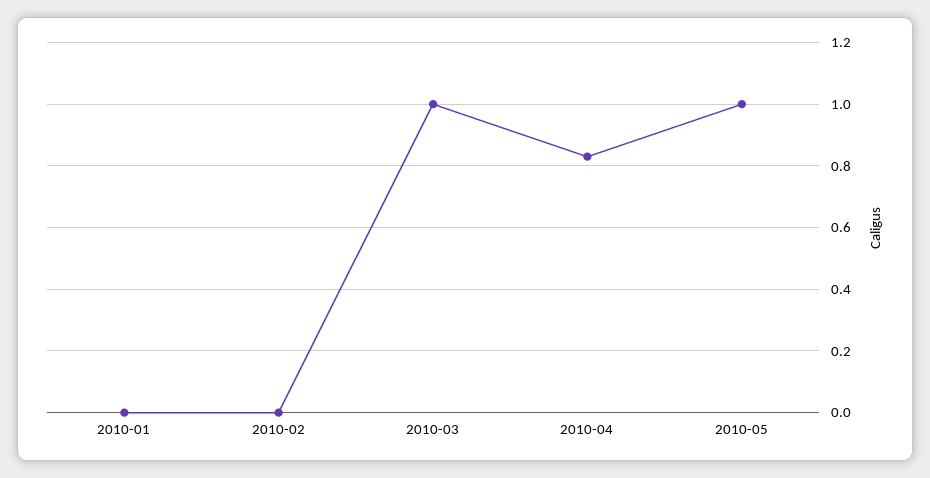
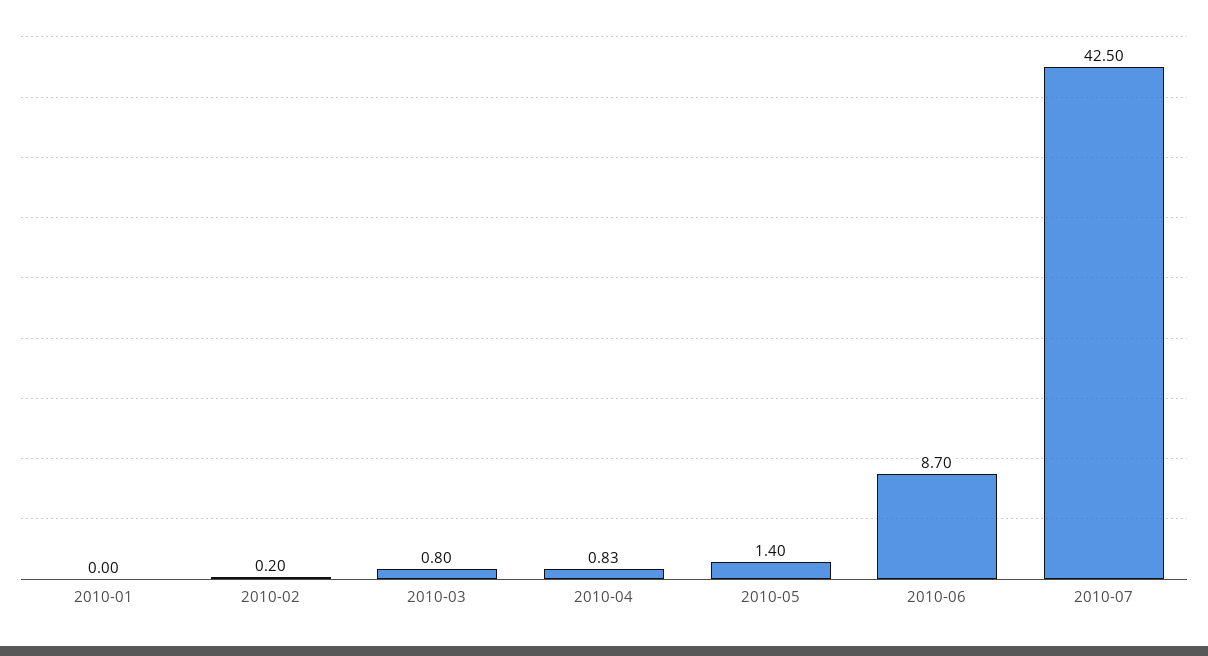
2010-02: 0 -> 0.2
2010-03: 1 -> 0.8
2010-05: 1 -> 1.4
2010-06: none -> 8.7
2010-07: none -> 42.5

